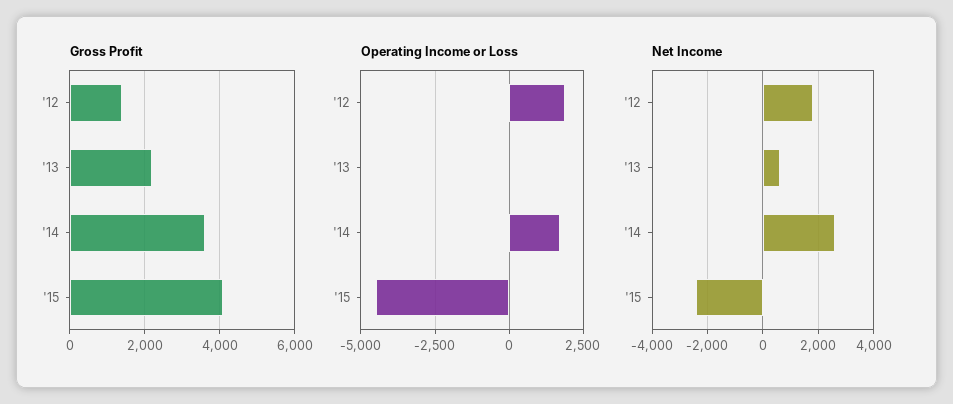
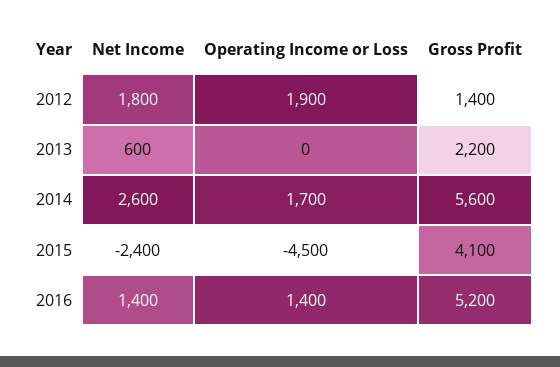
Gross Profit, '14: 3600 -> 5600
Net Income, 2016: none -> 1400
Operating Income or Loss, 2016: none -> 1400
Gross Profit, 2016: none -> 5200

